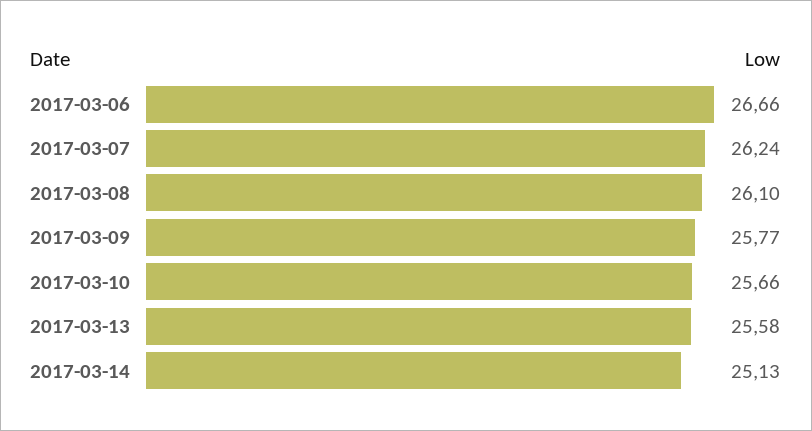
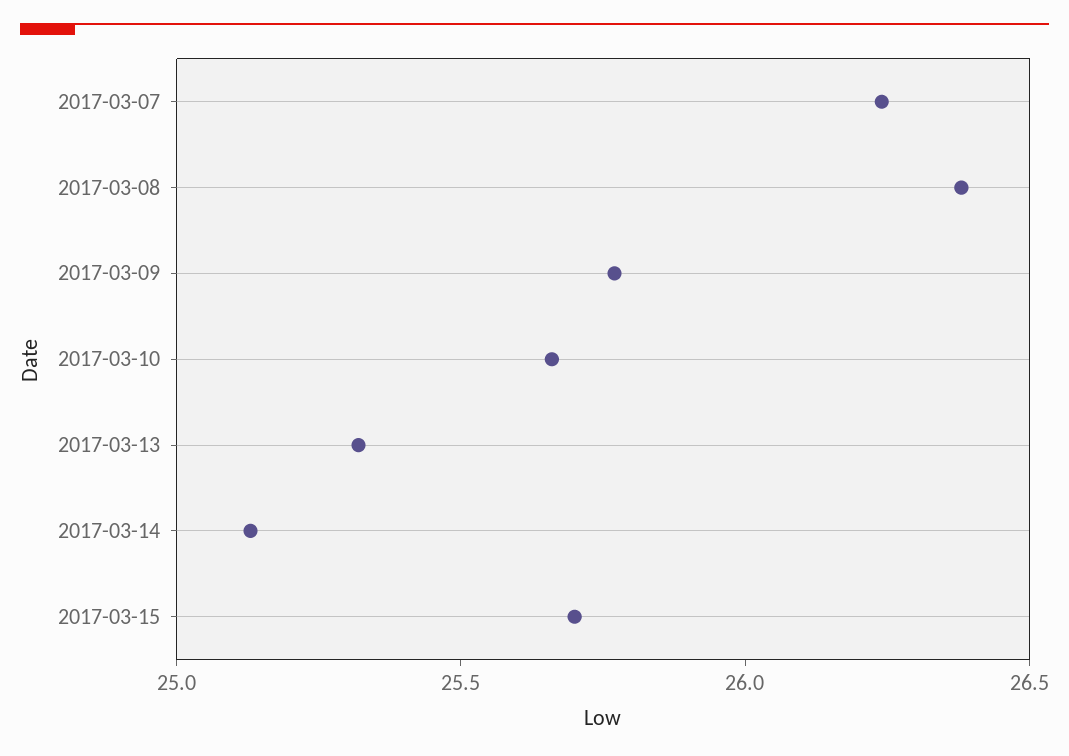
2017-03-06: 26.66 -> none
2017-03-08: 26.1 -> 26.4
2017-03-13: 25.58 -> 25.3
2017-03-15: none -> 25.7

